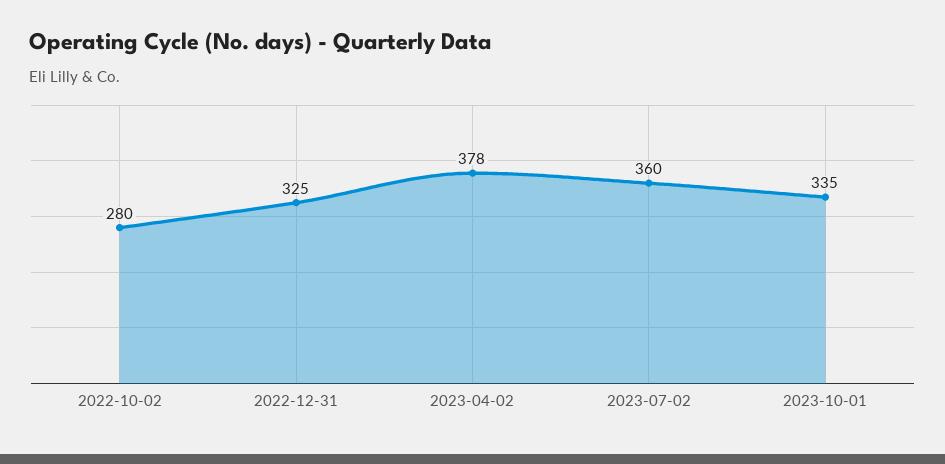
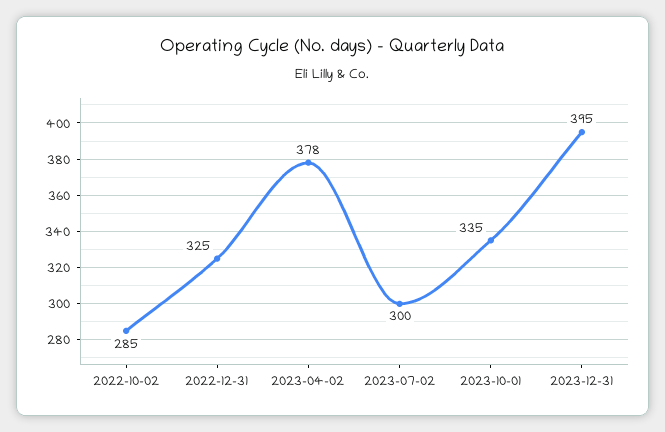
2022-10-02: 280 -> 285
2023-07-02: 360 -> 300
2023-12-31: none -> 395

